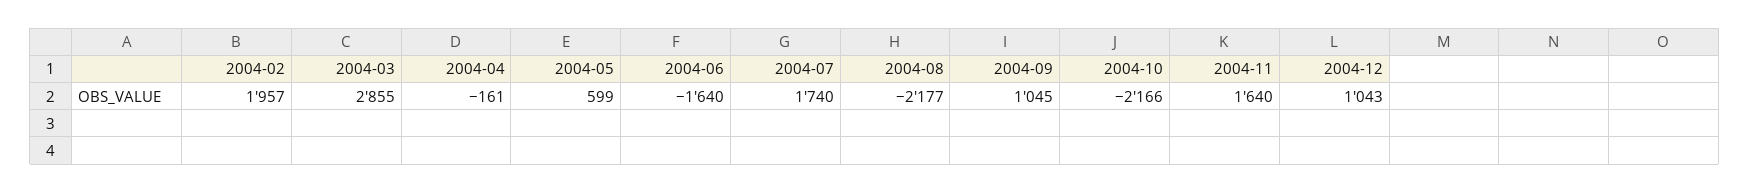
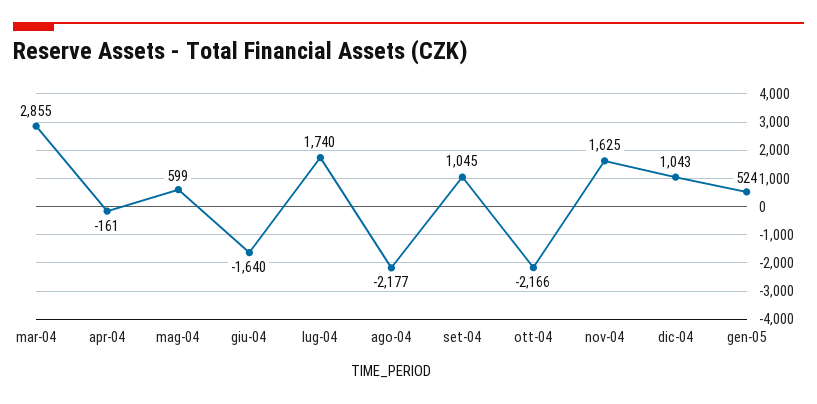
2004-02: 1957 -> none
2004-11: 1640 -> 1625
gen-05: none -> 524

